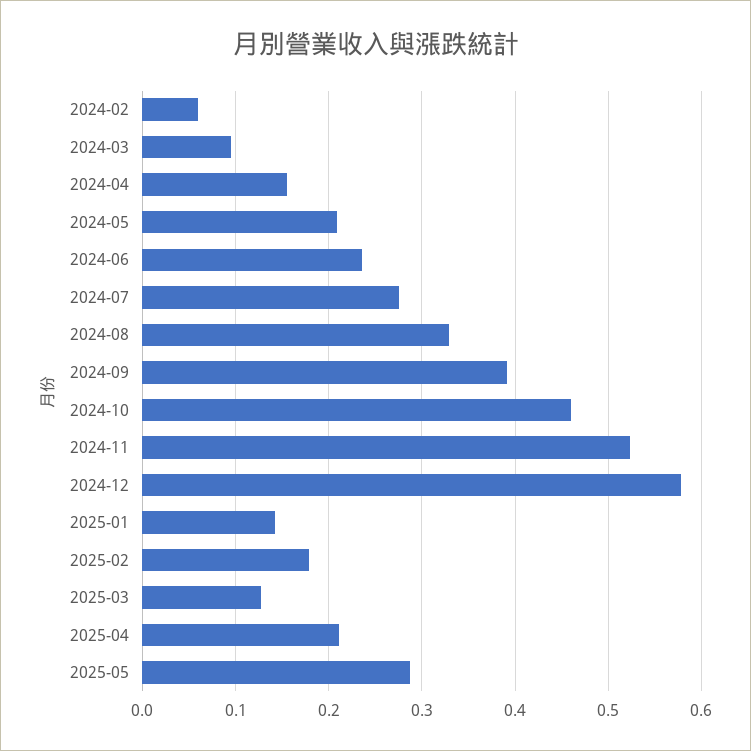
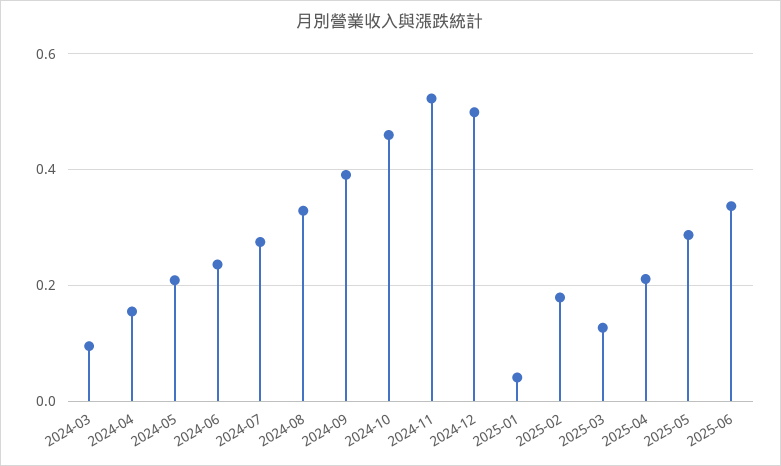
2024-02: 0.06 -> none
2024-12: 0.58 -> 0.5
2025-01: 0.14 -> 0.04
2025-06: none -> 0.34

